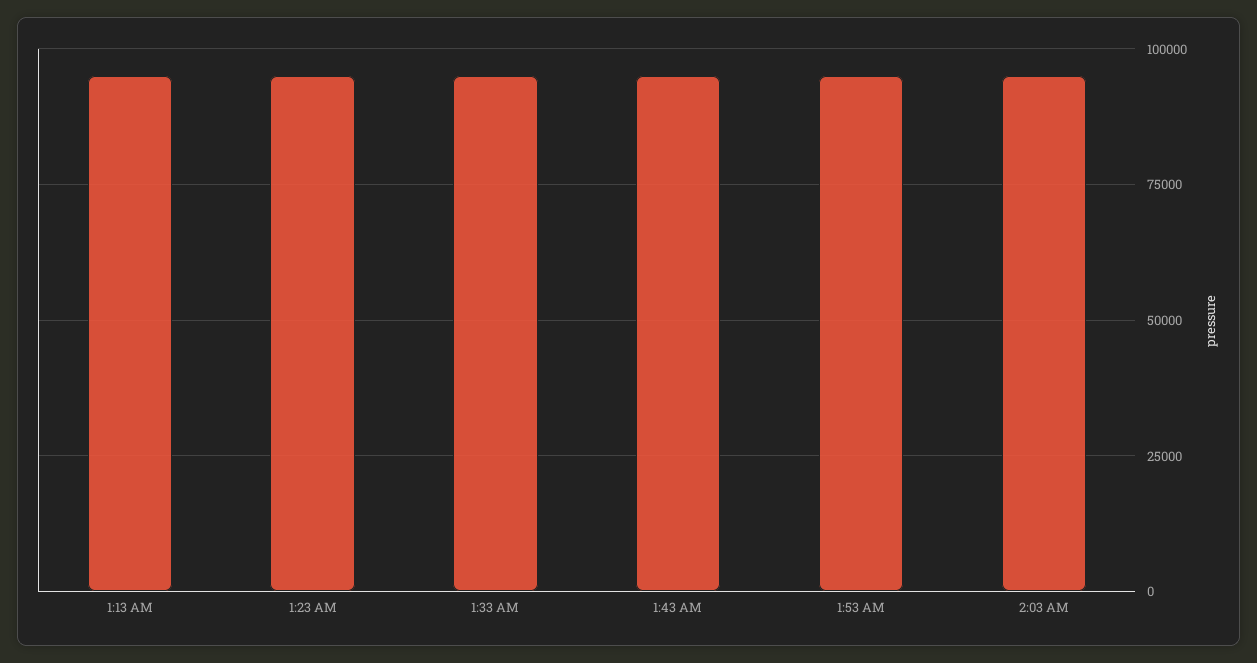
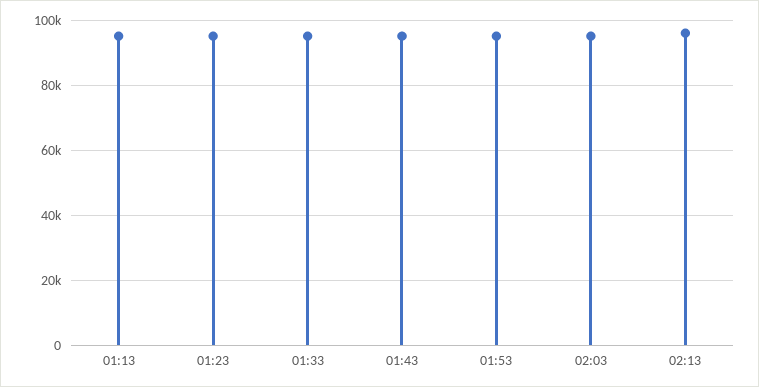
02:13: none -> 96000

